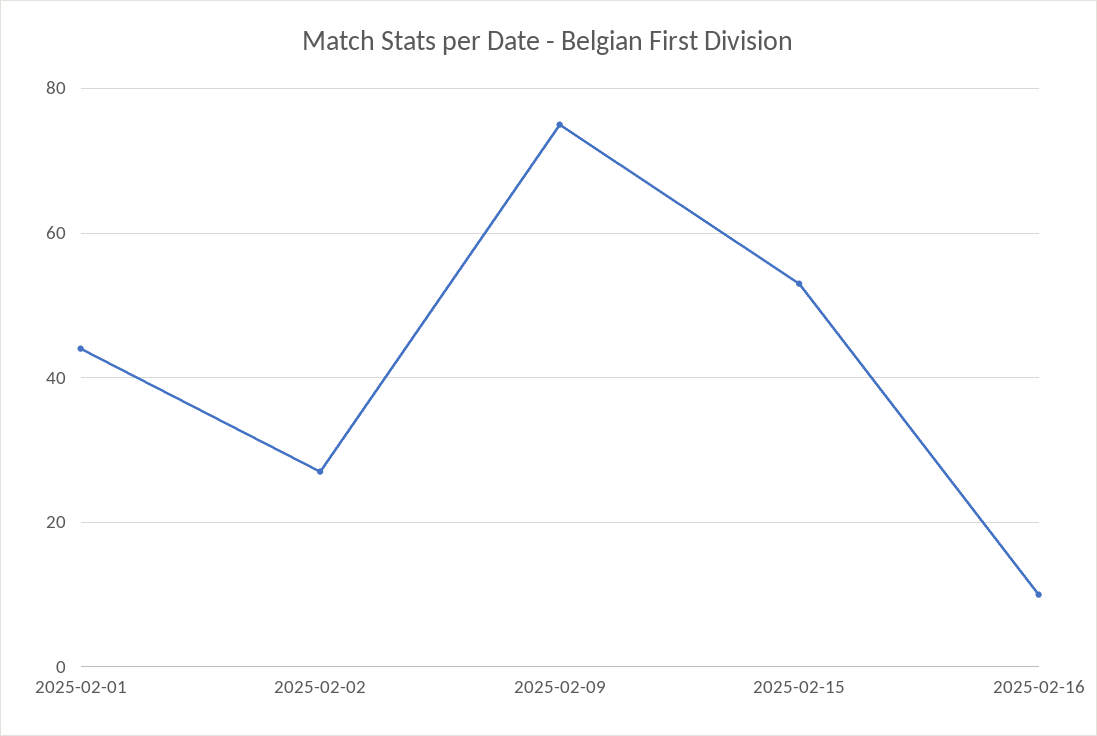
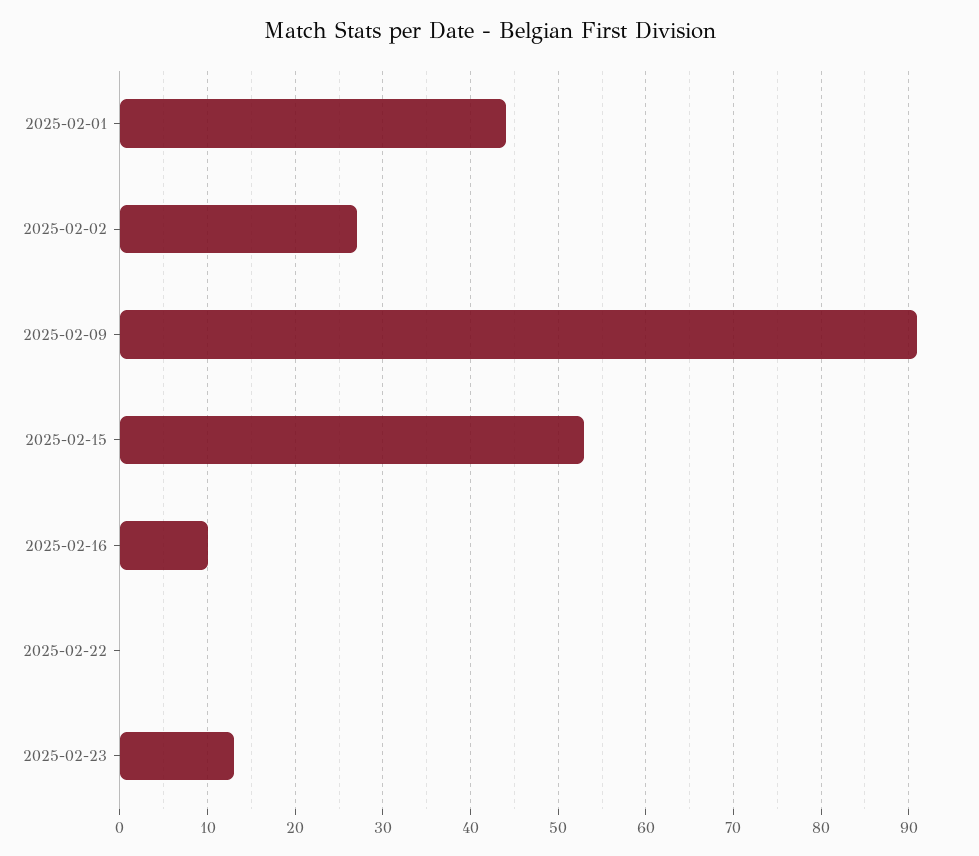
2025-02-09: 75 -> 91
2025-02-22: none -> 0
2025-02-23: none -> 13

